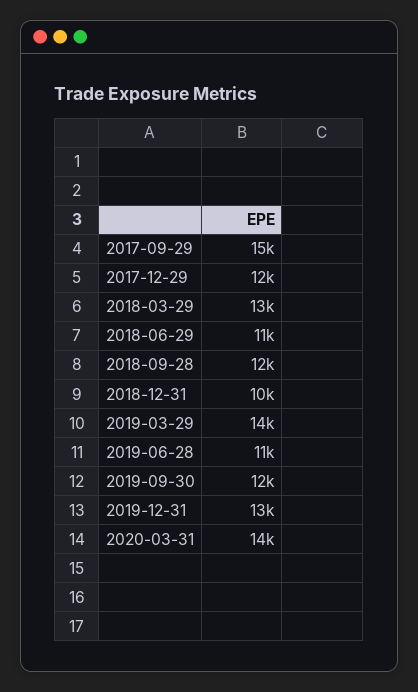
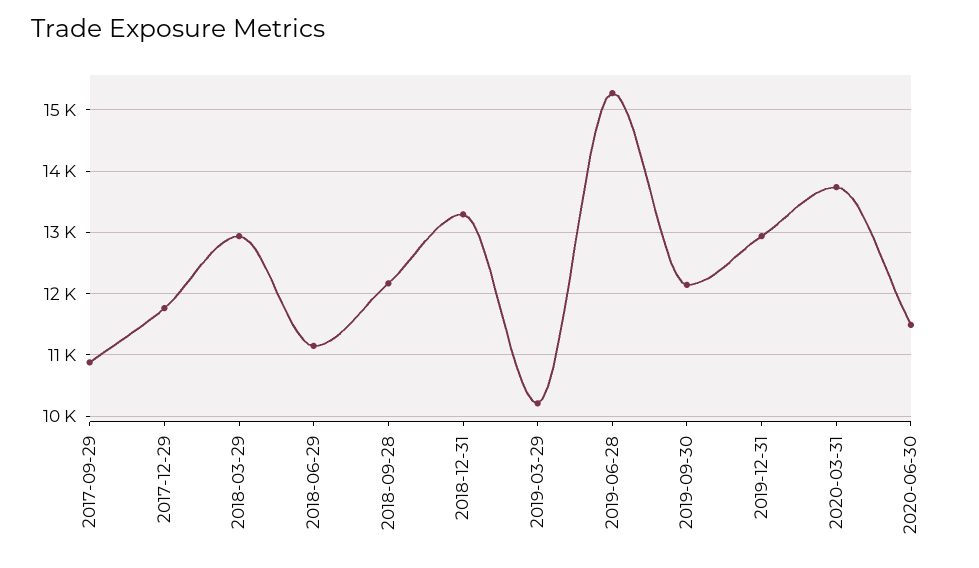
2017-09-29: 15000 -> 10900
2018-12-31: 10000 -> 13300
2019-03-29: 14000 -> 10200
2019-06-28: 11000 -> 15300
2020-06-30: none -> 11500

